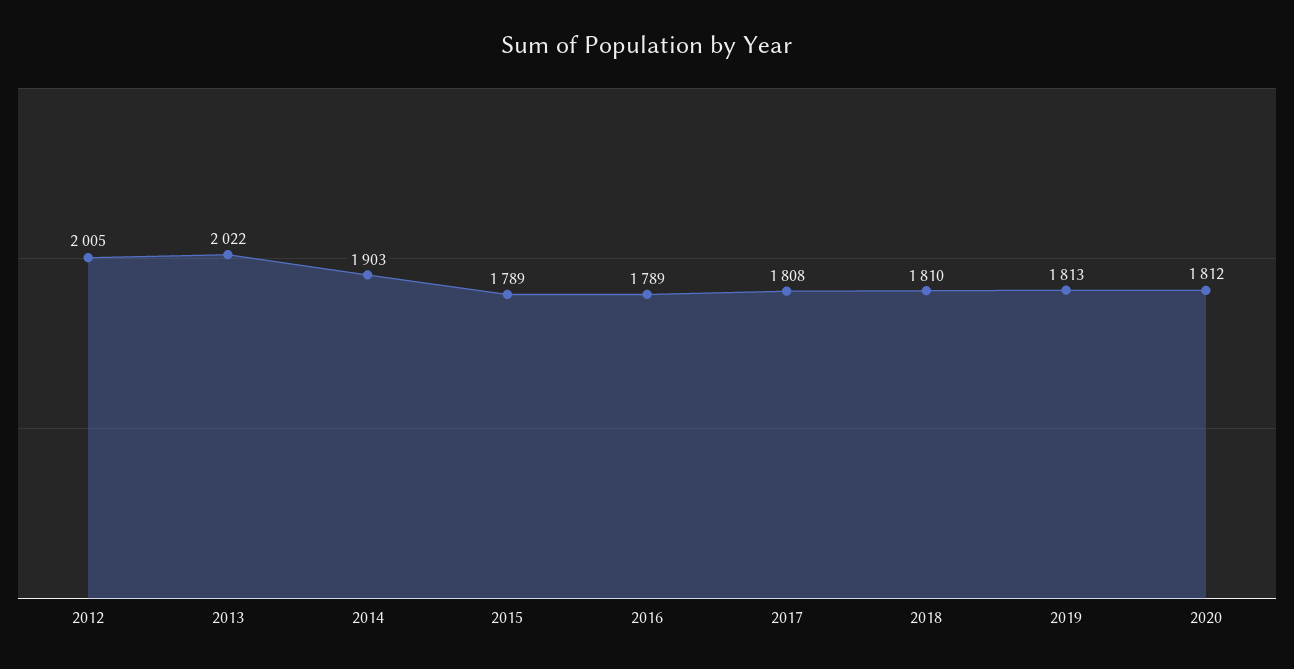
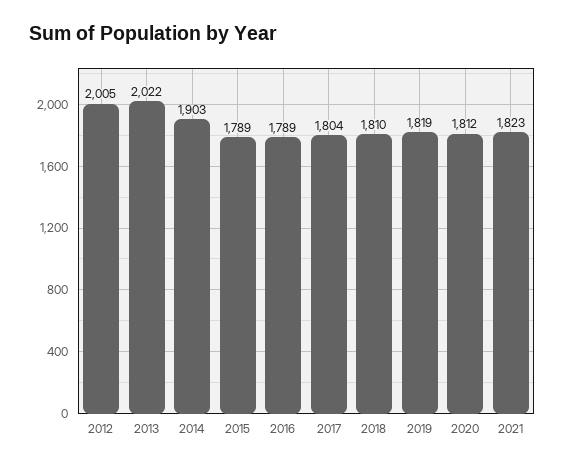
2017: 1808 -> 1804
2019: 1813 -> 1819
2021: none -> 1823

